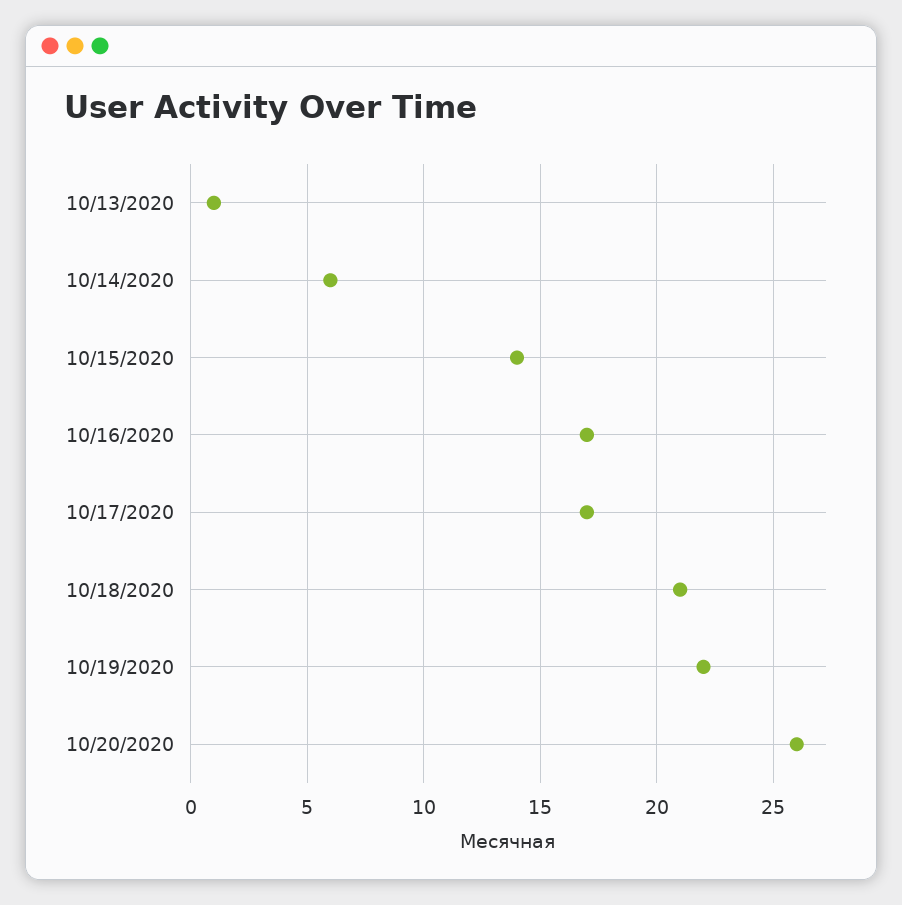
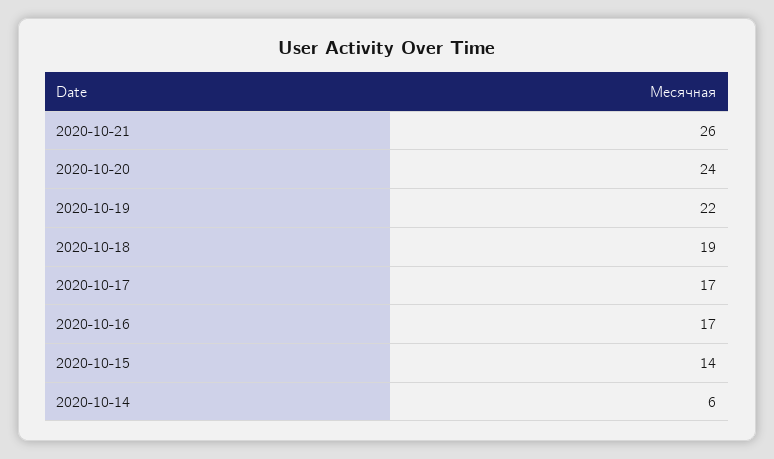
10/13/2020: 1 -> none
10/18/2020: 21 -> 19
10/20/2020: 26 -> 24
2020-10-21: none -> 26

